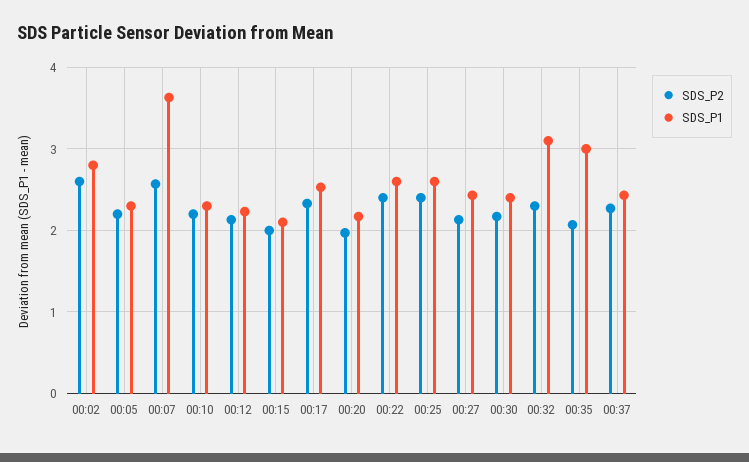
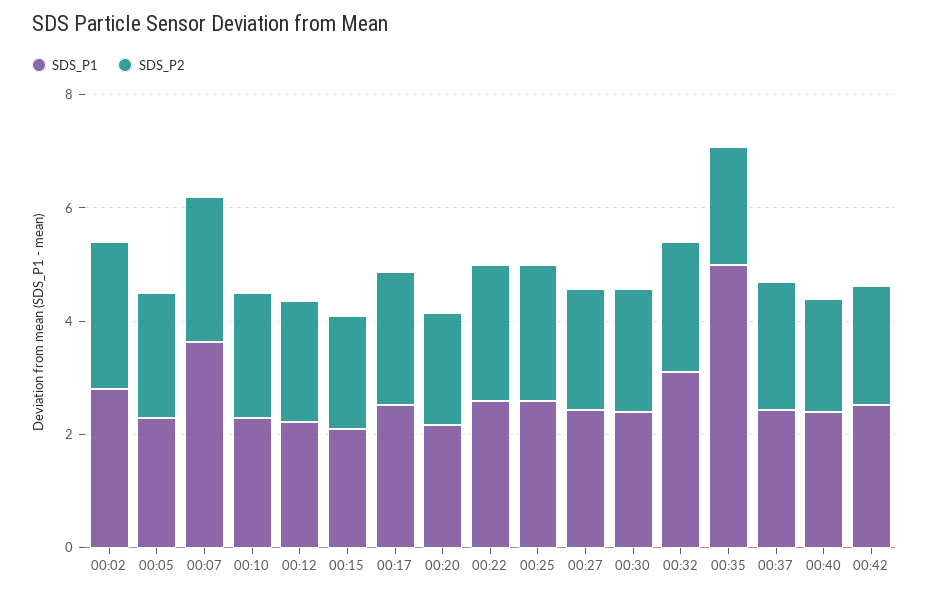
SDS_P1, 00:35: 3 -> 5
SDS_P1, 00:40: none -> 2.5
SDS_P2, 00:40: none -> 2
SDS_P1, 00:42: none -> 2.5
SDS_P2, 00:42: none -> 2

